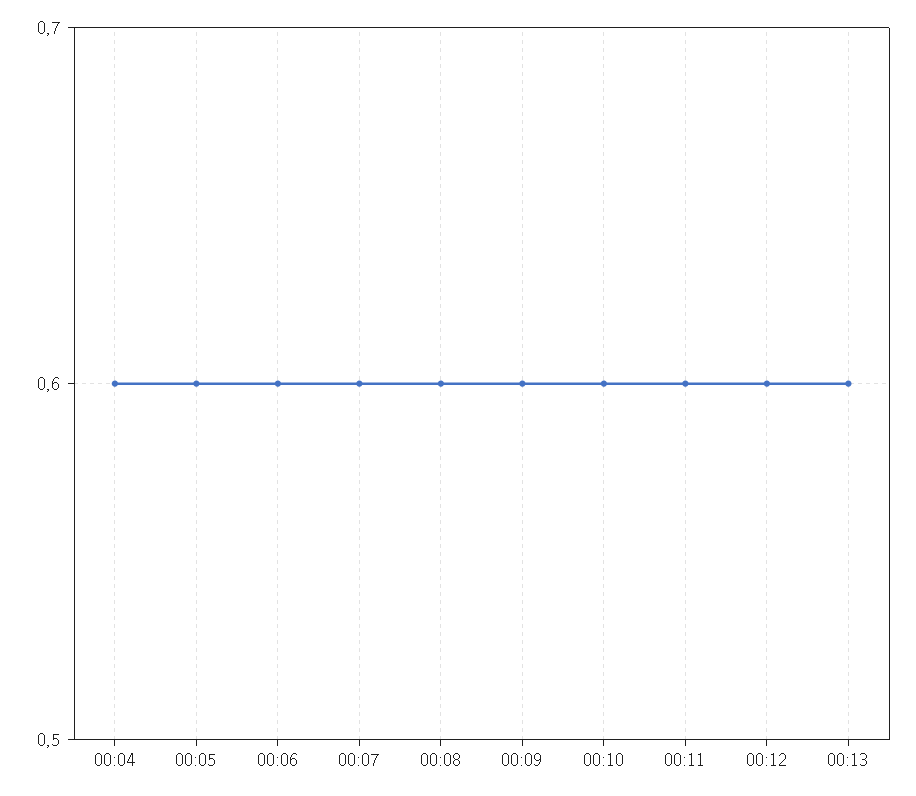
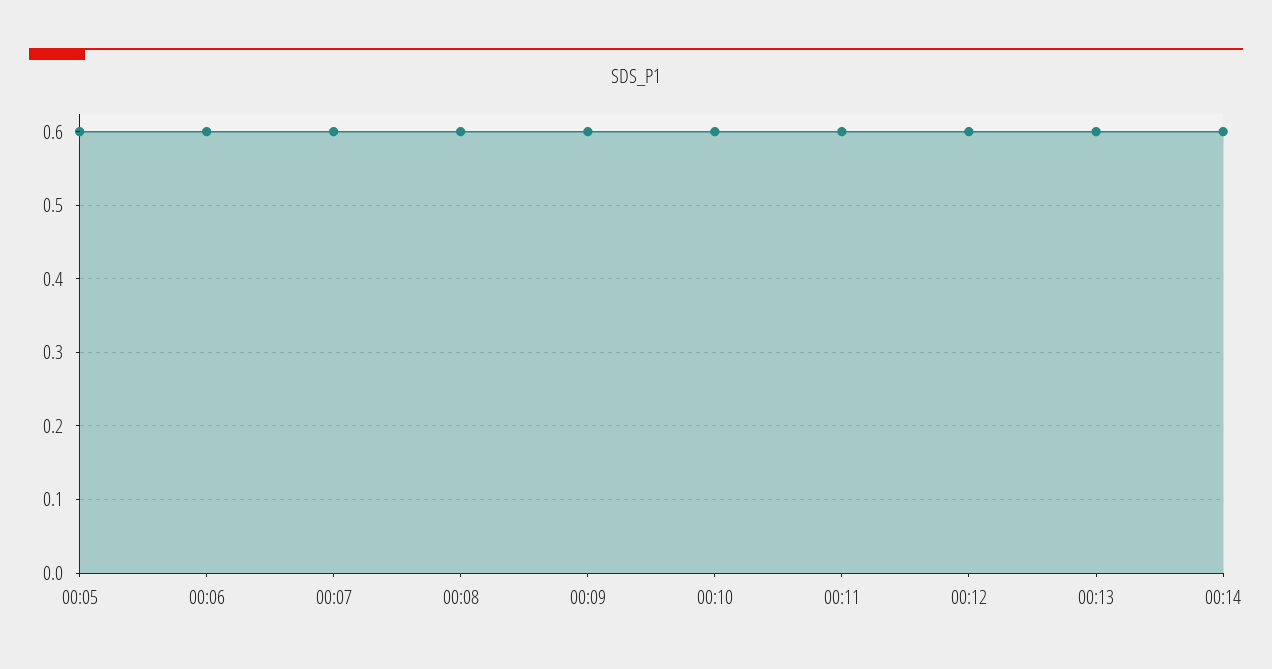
00:04: 0.6 -> none
00:14: none -> 0.6

